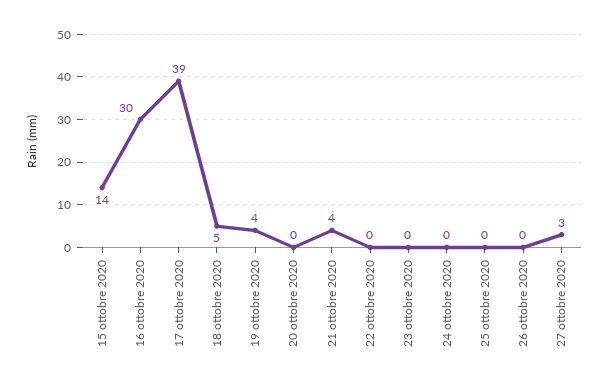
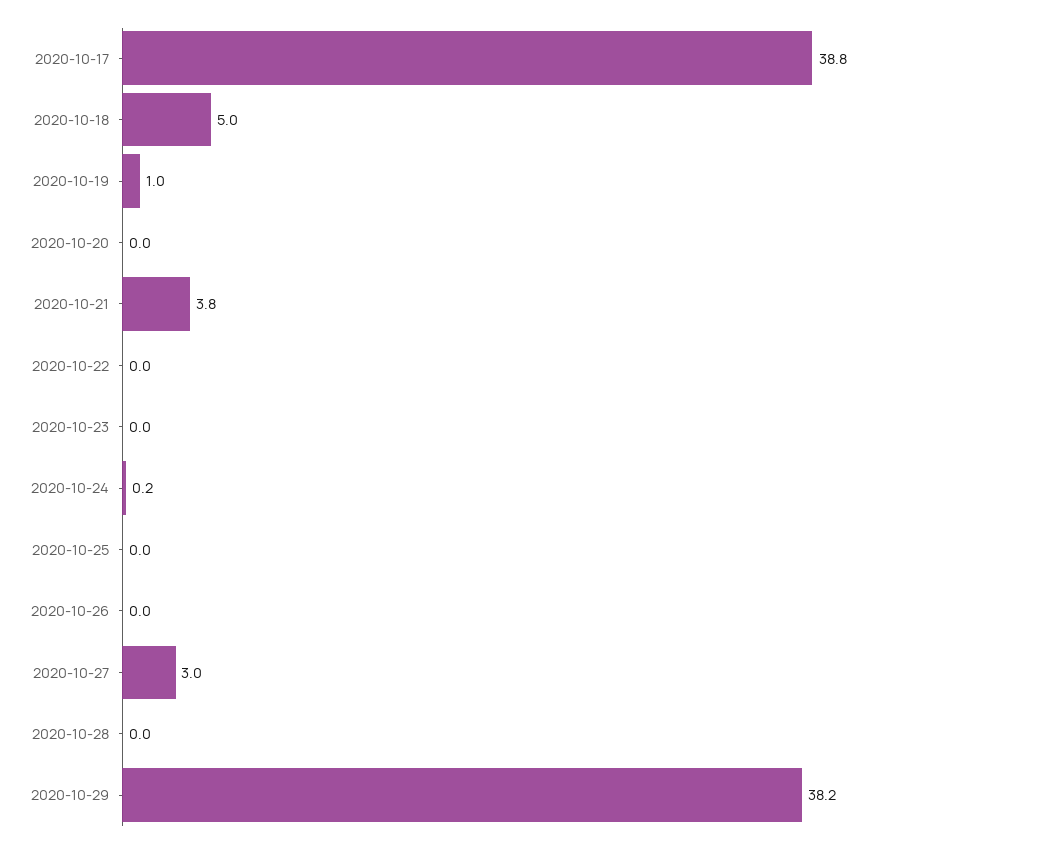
15 ottobre 2020: 14 -> none
16 ottobre 2020: 30 -> none
19 ottobre 2020: 4 -> 1
2020-10-28: none -> 0
2020-10-29: none -> 38.2

